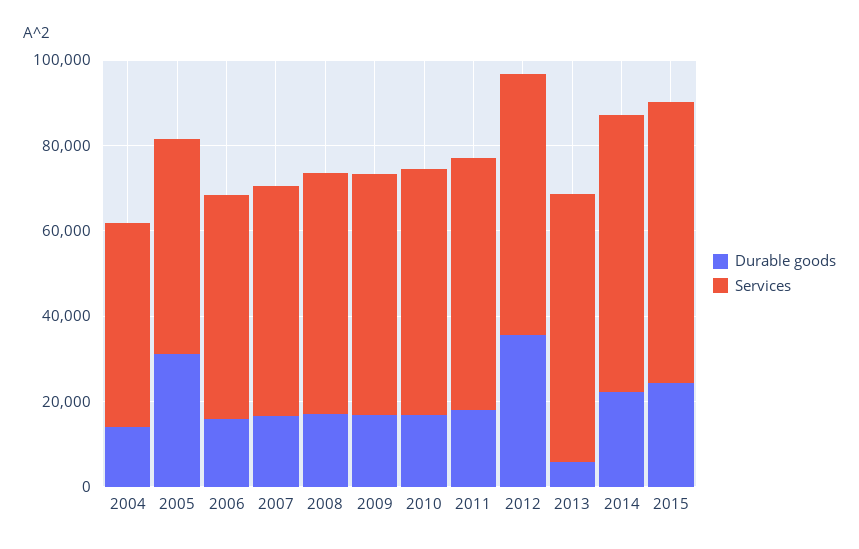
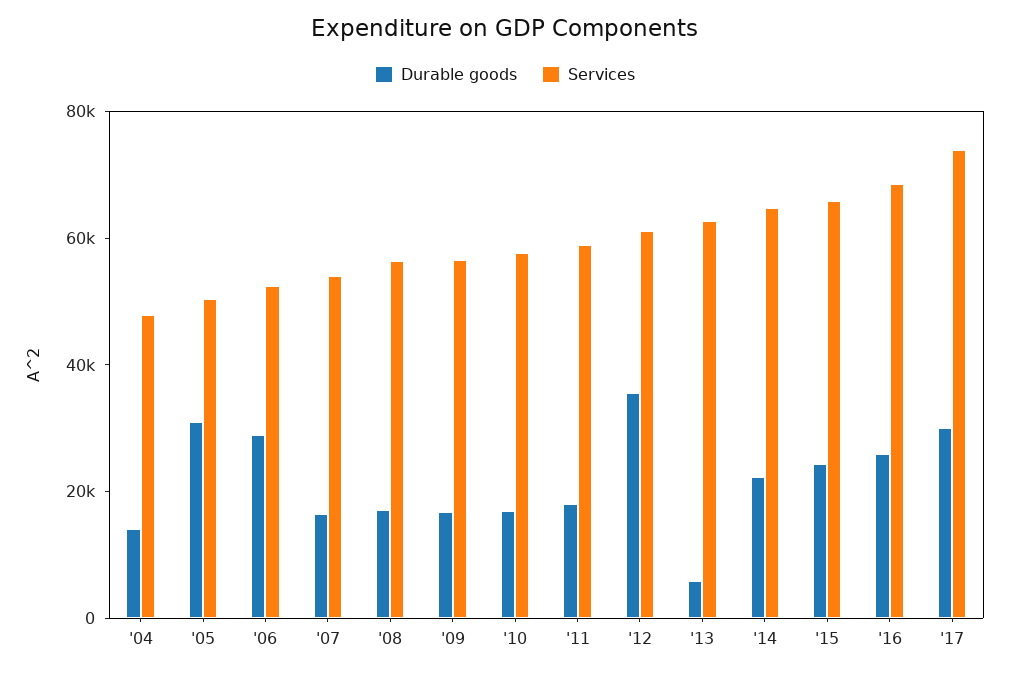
Durable goods, 2006: 15000 -> 30000
Durable goods, '16: none -> 25000
Services, '16: none -> 70000
Durable goods, '17: none -> 30000
Services, '17: none -> 75000

